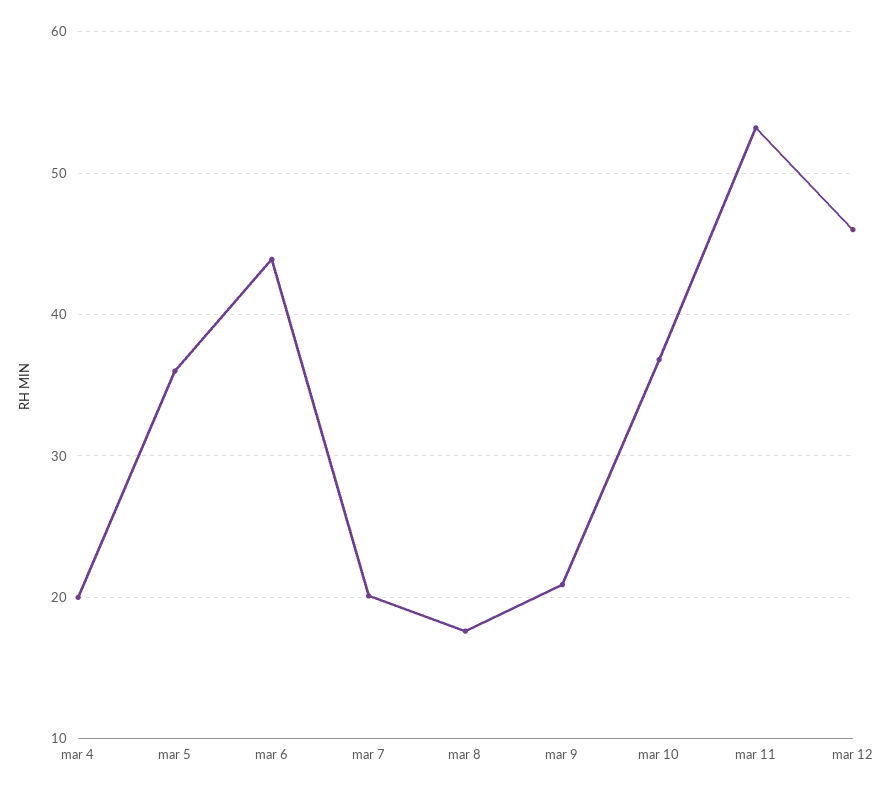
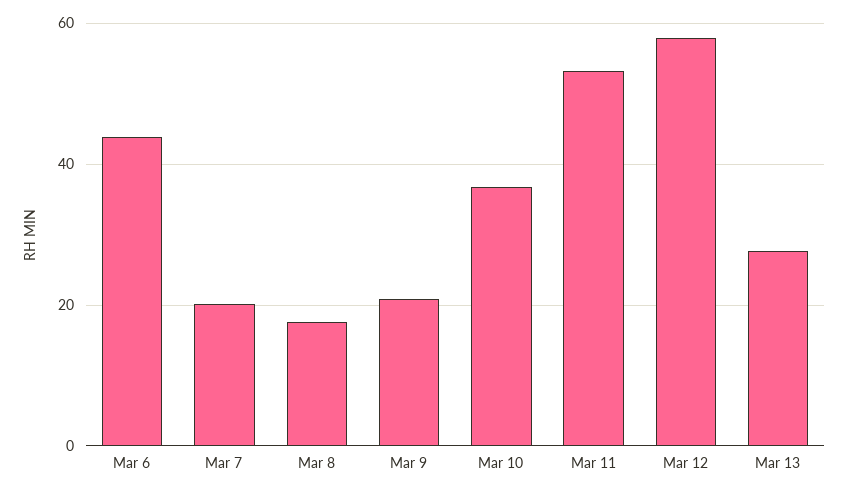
mar 4: 20 -> none
mar 5: 36 -> none
mar 12: 46 -> 58
Mar 13: none -> 28

